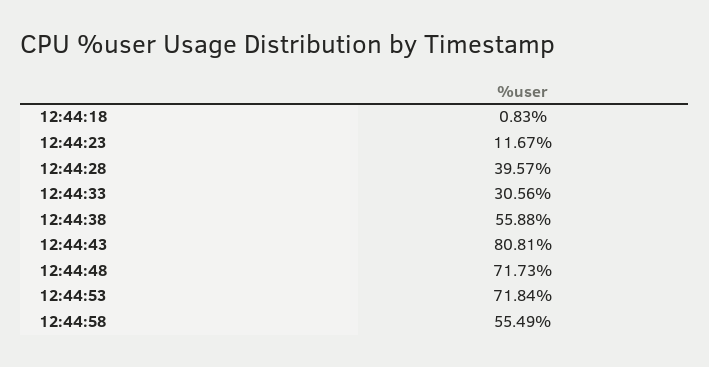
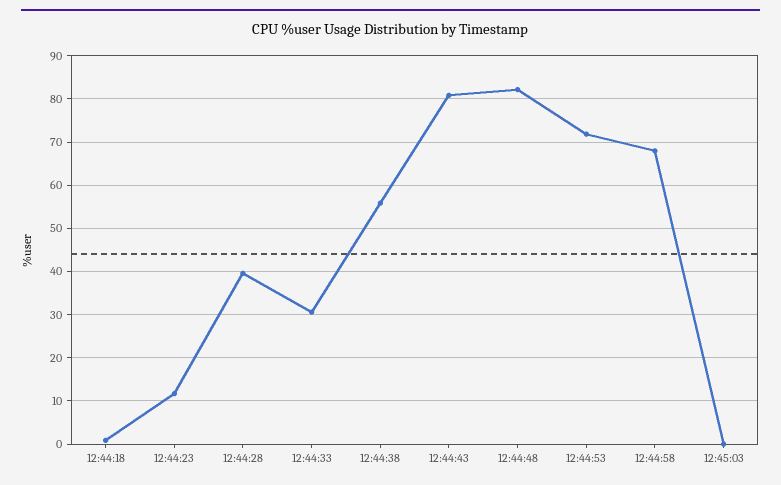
12:44:48: 71.73 -> 82
12:44:58: 55.49 -> 68
12:45:03: none -> 0

